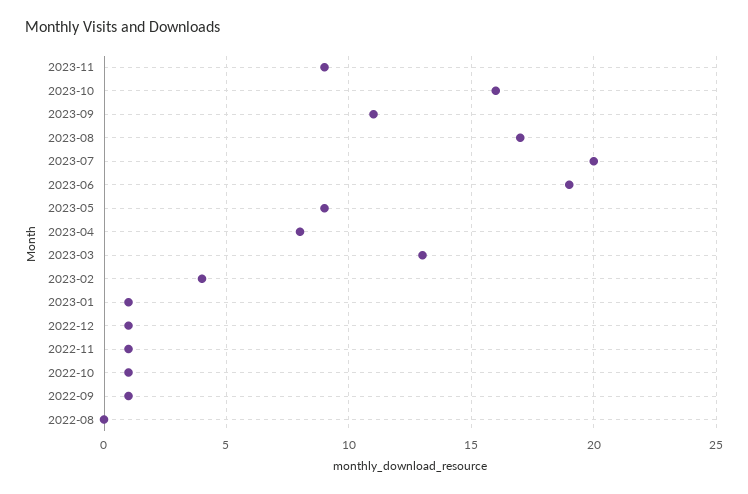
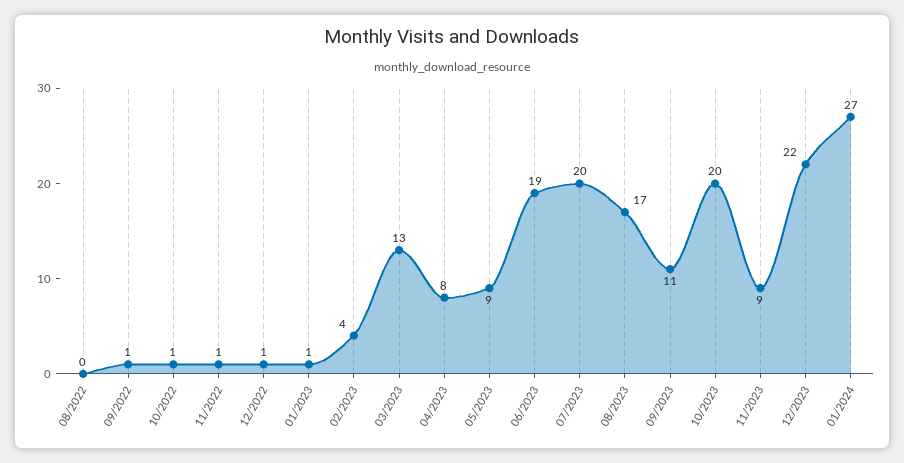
2023-10: 16 -> 20
12/2023: none -> 22
01/2024: none -> 27

